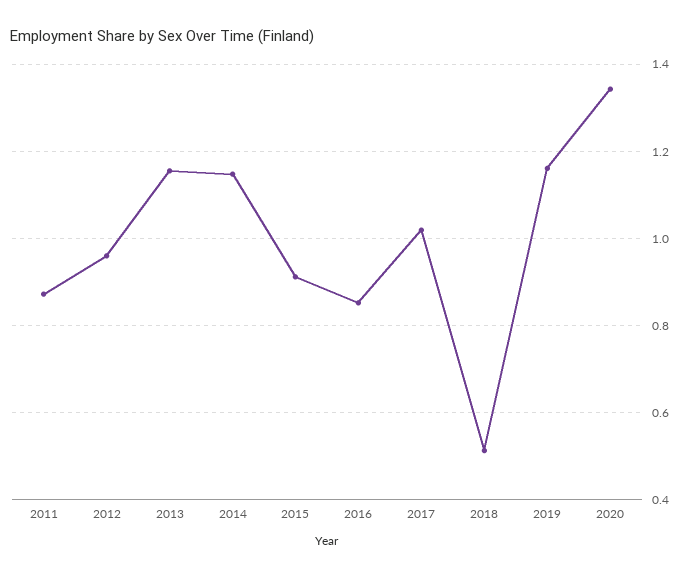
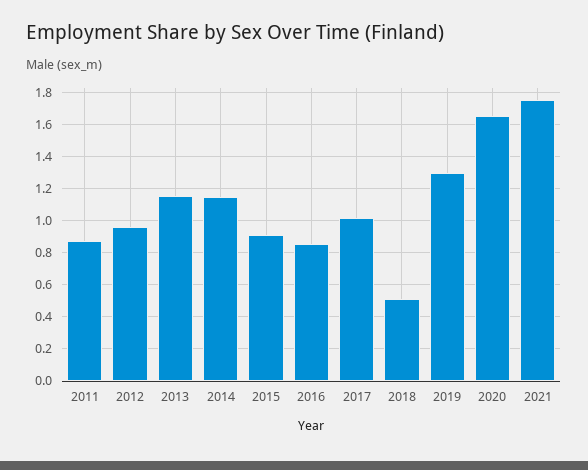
2019: 1.16 -> 1.3
2020: 1.34 -> 1.65
2021: none -> 1.75

